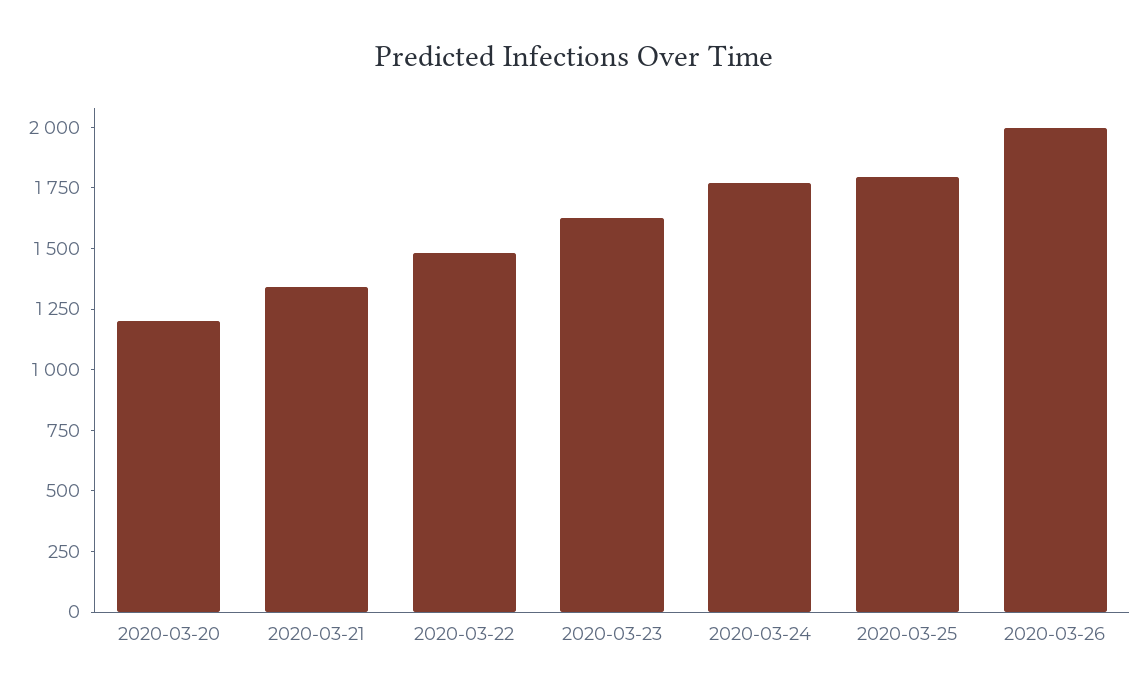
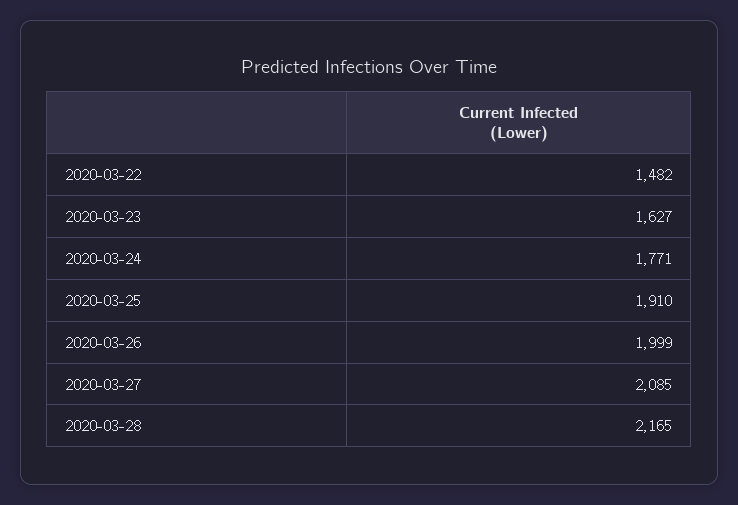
2020-03-20: 1200 -> none
2020-03-21: 1350 -> none
2020-03-25: 1800 -> 1910
2020-03-27: none -> 2085
2020-03-28: none -> 2165

